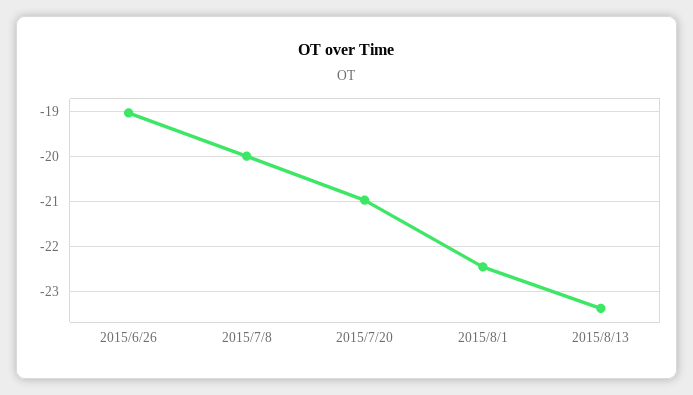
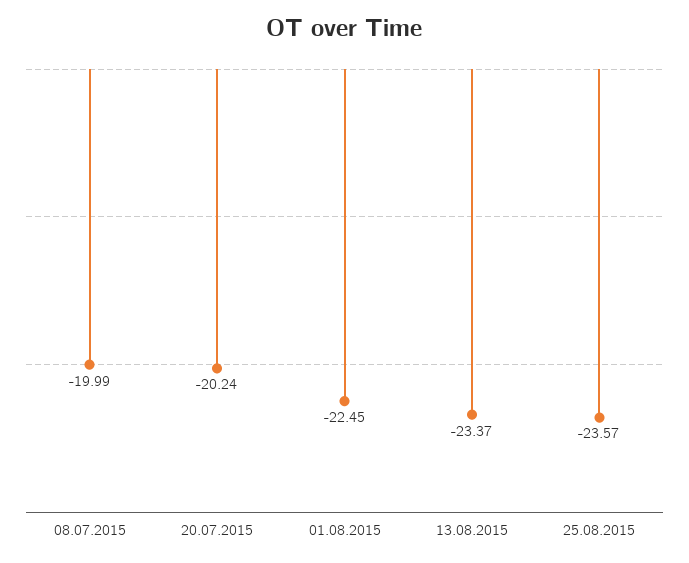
2015/6/26: -19 -> none
2015/7/20: -21 -> -20.24
25.08.2015: none -> -23.57

